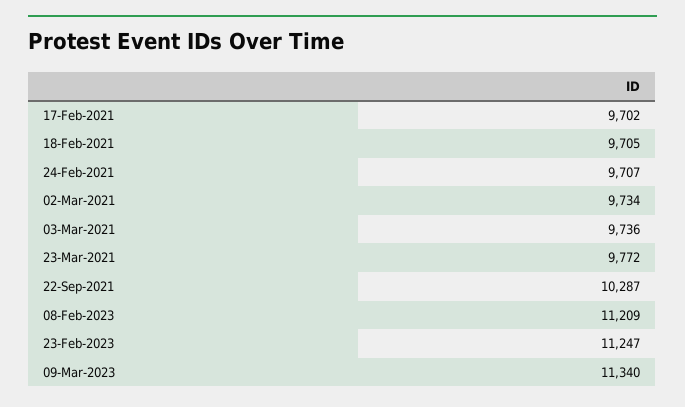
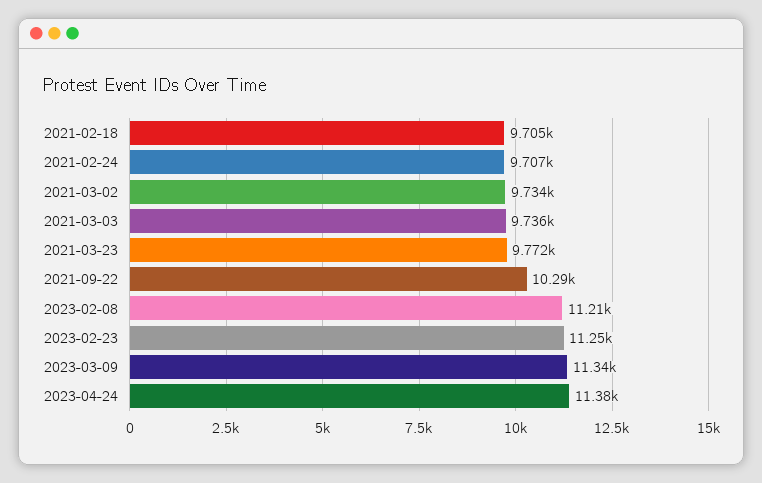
17-Feb-2021: 9702 -> none
2023-04-24: none -> 11380

